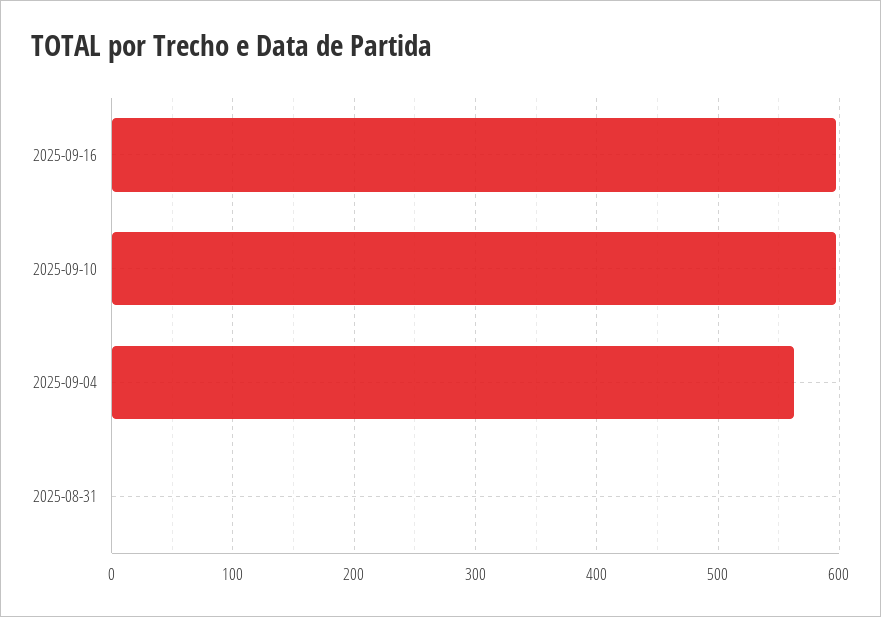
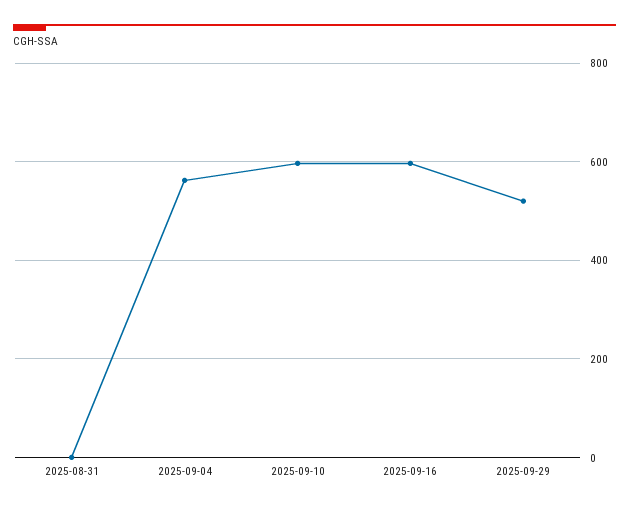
2025-09-29: none -> 520

